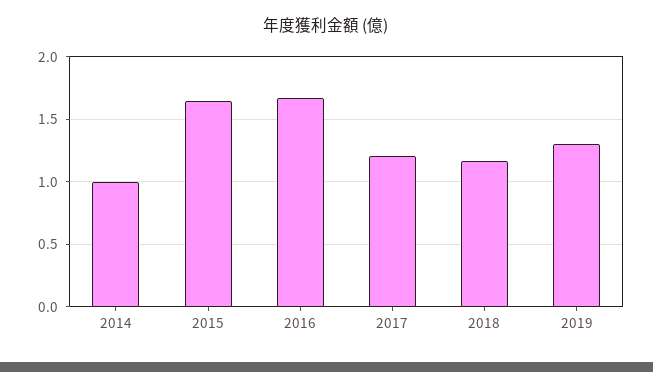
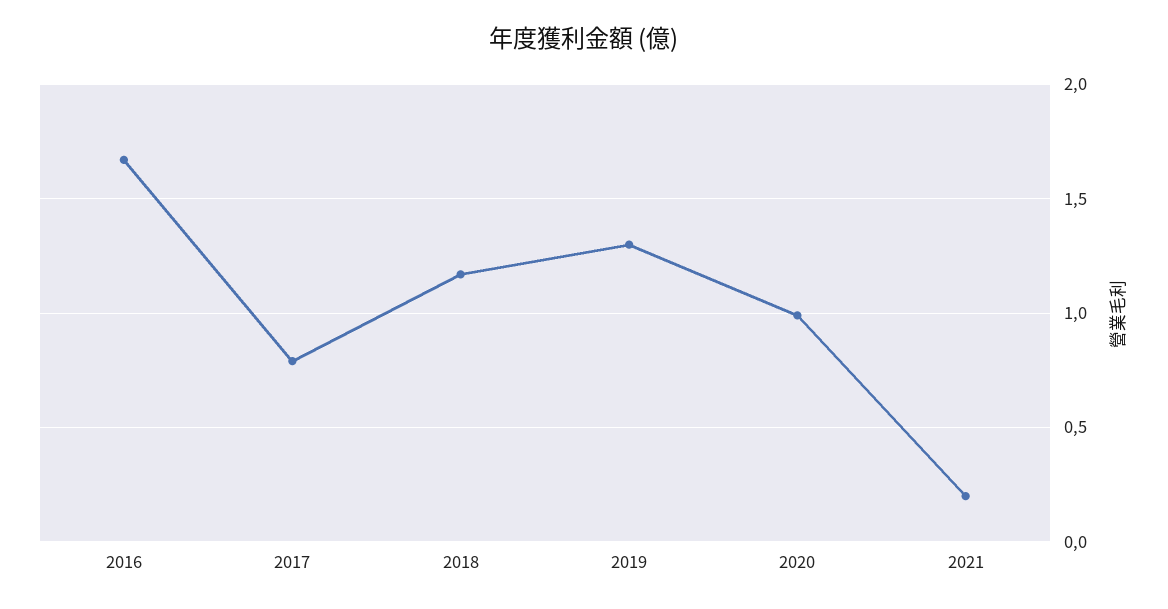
2014: 1 -> none
2015: 1.65 -> none
2017: 1.2 -> 0.8
2020: none -> 1
2021: none -> 0.2

